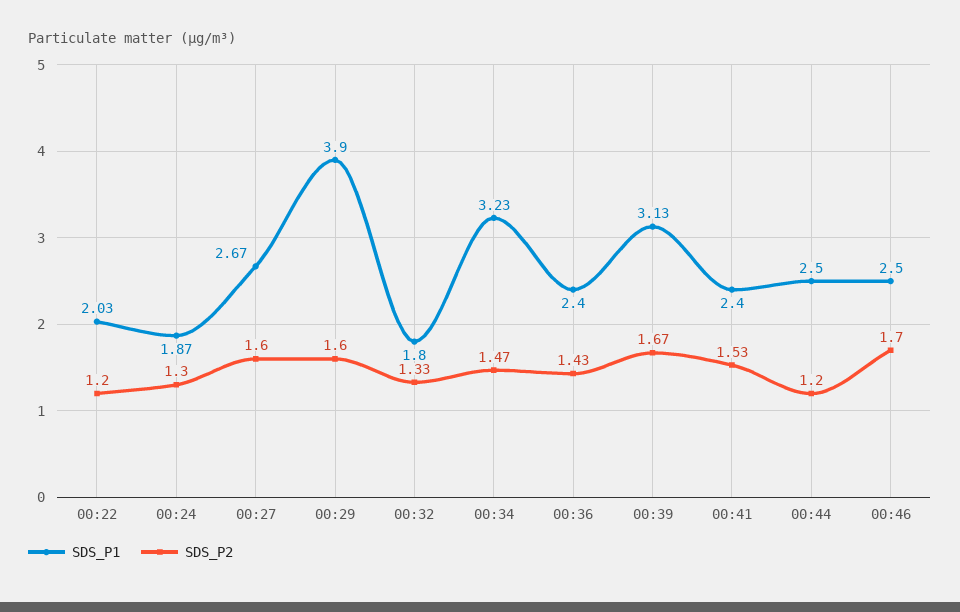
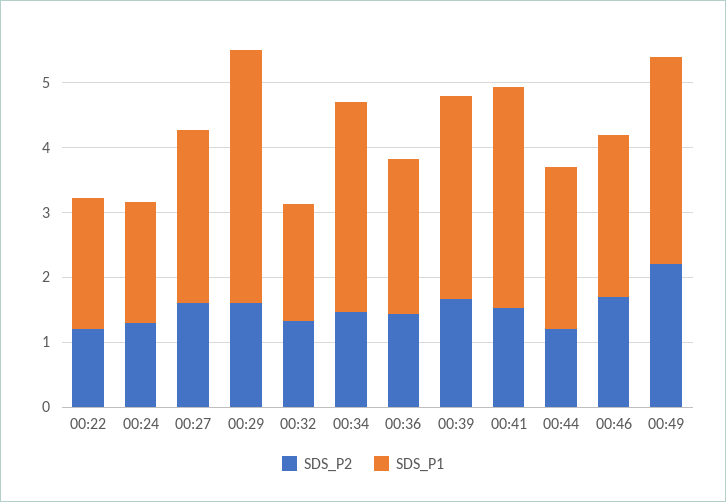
SDS_P1, 00:41: 2.4 -> 3.4
SDS_P2, 00:49: none -> 2.2
SDS_P1, 00:49: none -> 3.2

